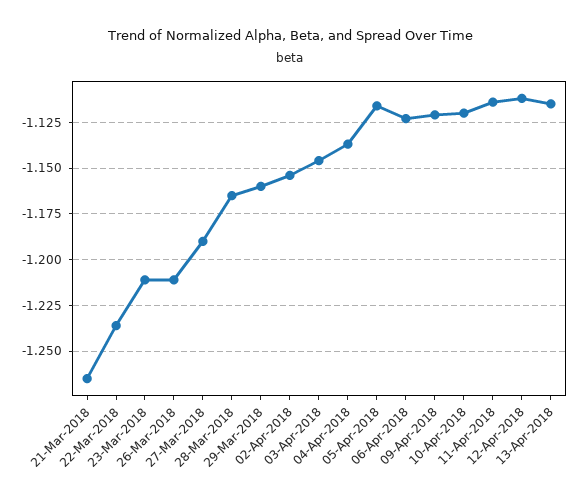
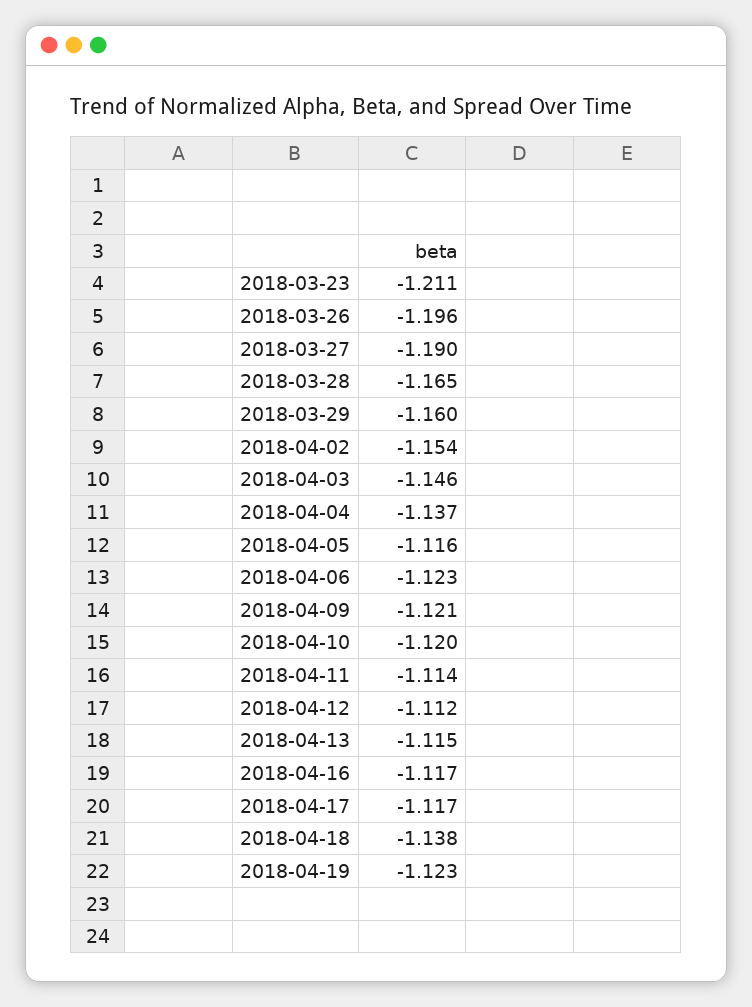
21-Mar-2018: -1.265 -> none
22-Mar-2018: -1.235 -> none
26-Mar-2018: -1.21 -> -1.196
2018-04-16: none -> -1.117
2018-04-17: none -> -1.117
2018-04-18: none -> -1.138
2018-04-19: none -> -1.123

